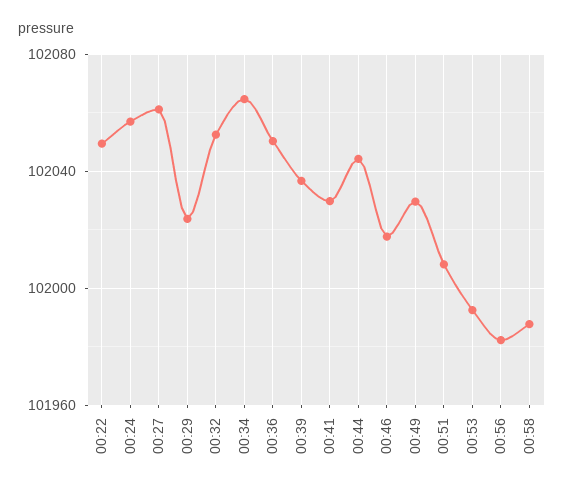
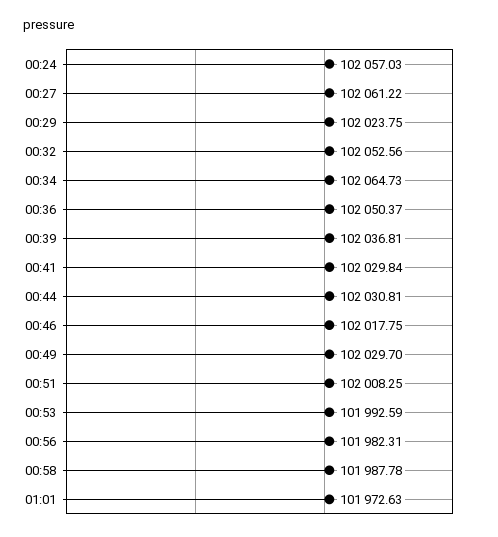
00:22: 102050 -> none
00:44: 102045 -> 102030.81
01:01: none -> 101972.63

